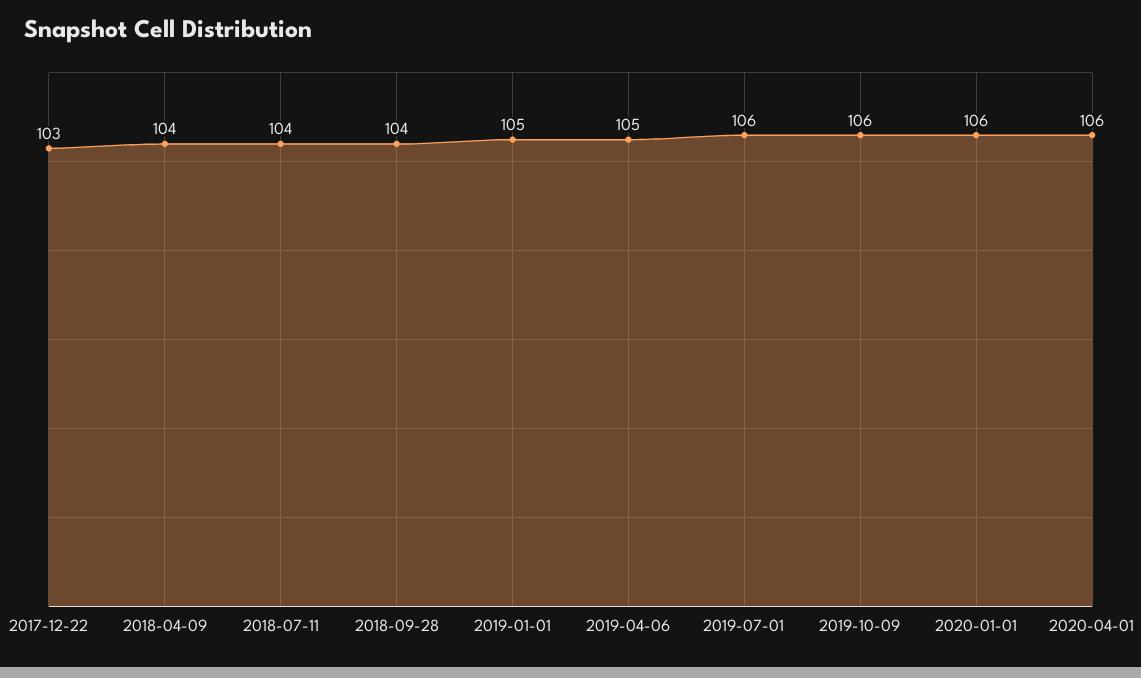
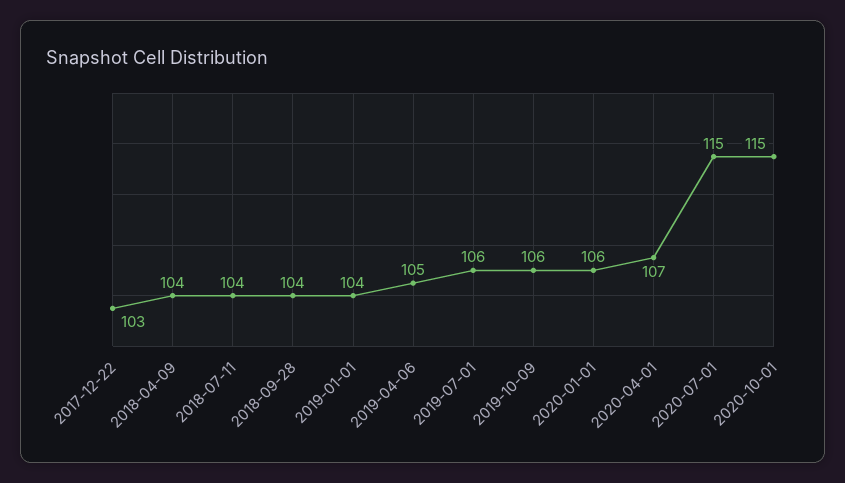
2019-01-01: 105 -> 104
2020-04-01: 106 -> 107
2020-07-01: none -> 115
2020-10-01: none -> 115

